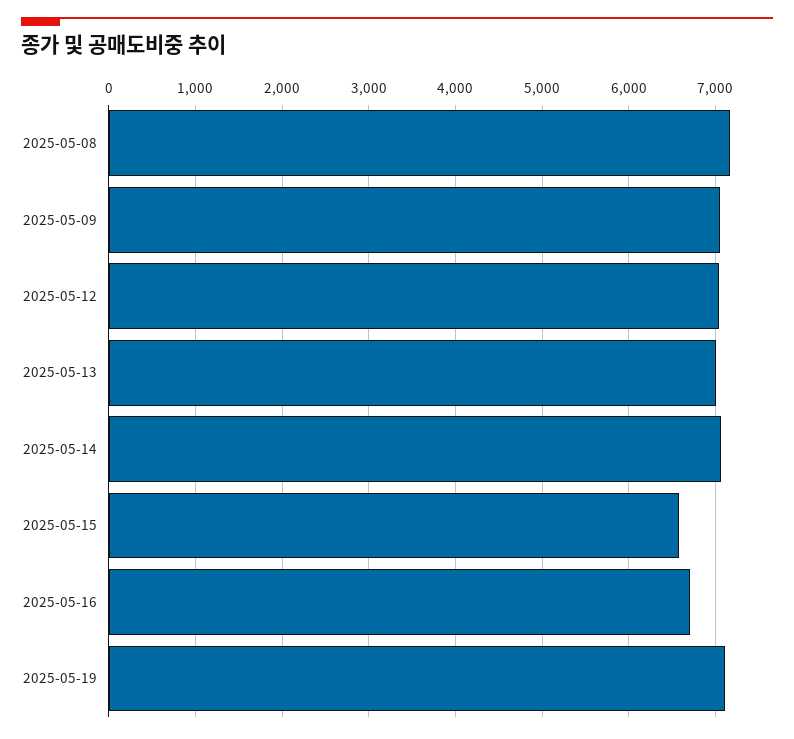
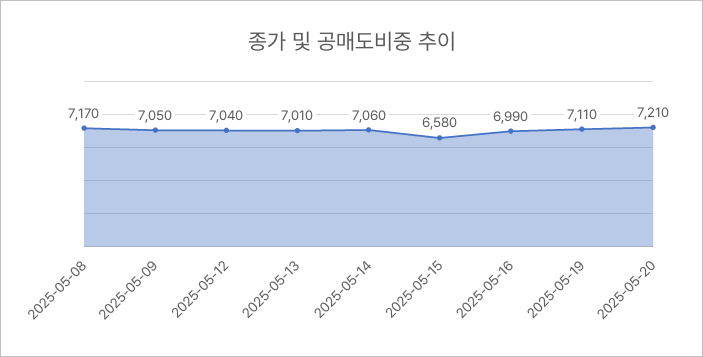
2025-05-16: 6700 -> 6990
2025-05-20: none -> 7210

